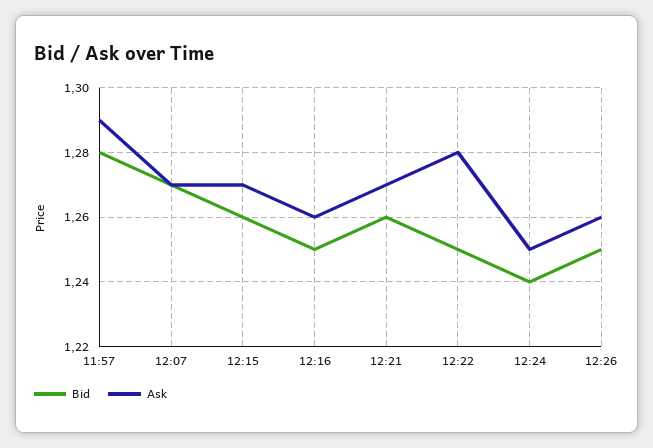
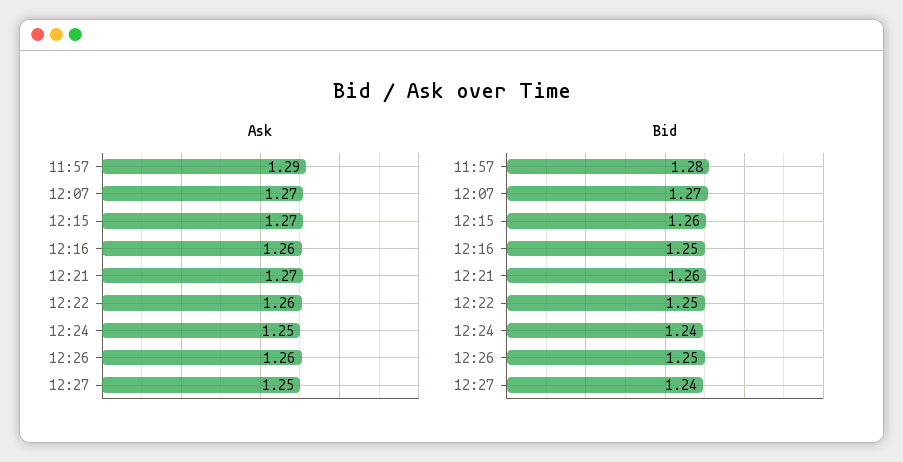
Ask, 12:22: 1.28 -> 1.26
Ask, 12:27: none -> 1.25
Bid, 12:27: none -> 1.24

